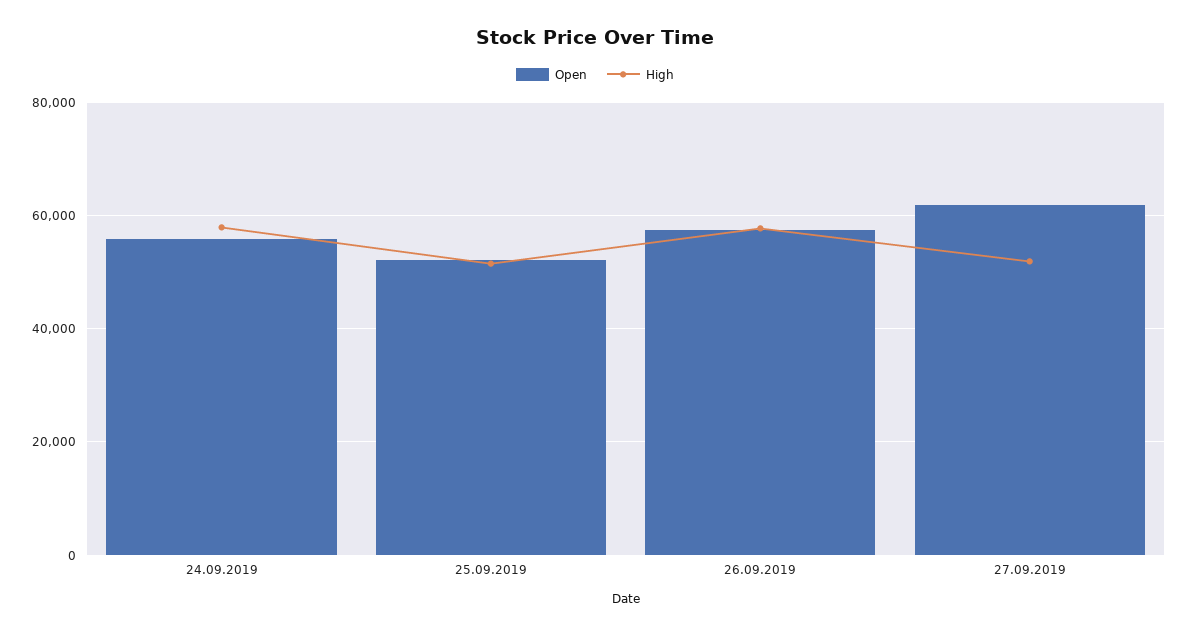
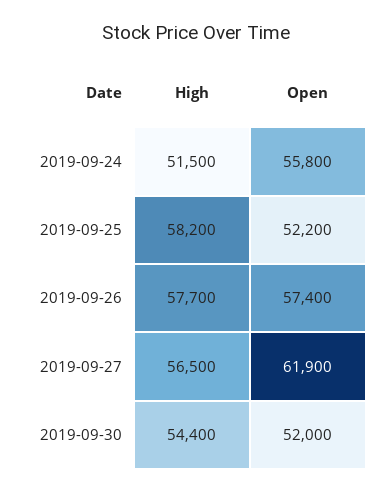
High, 24.09.2019: 58000 -> 51500
High, 25.09.2019: 52000 -> 58200
High, 27.09.2019: 52000 -> 56500
High, 2019-09-30: none -> 54400
Open, 2019-09-30: none -> 52000

